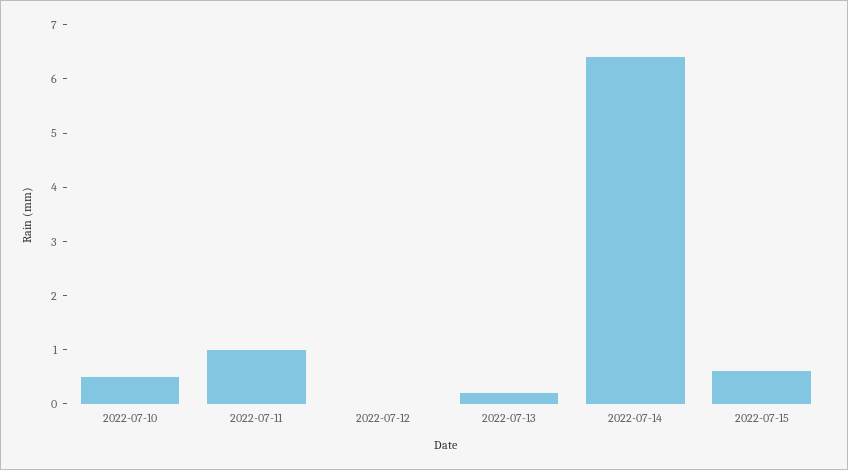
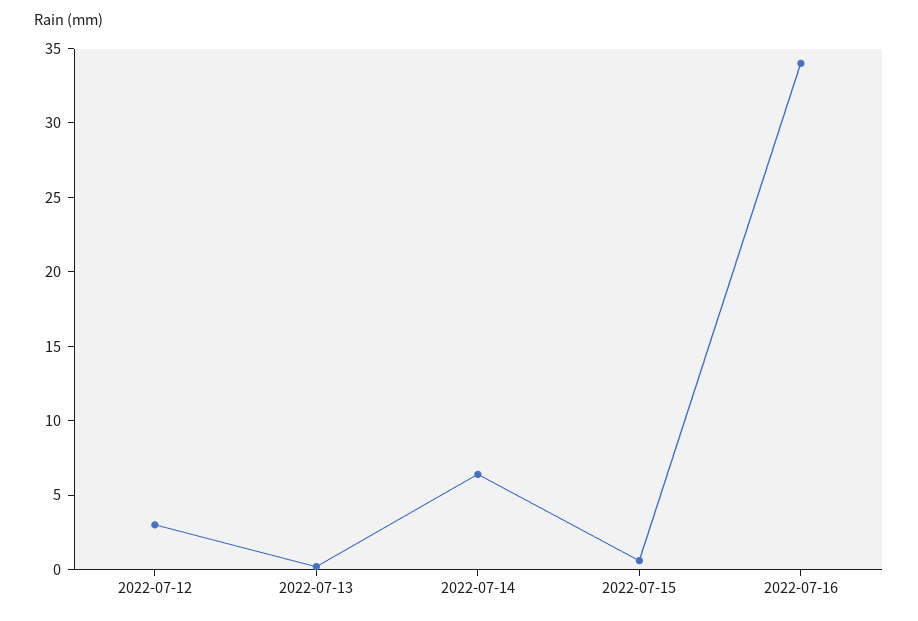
2022-07-10: 0.5 -> none
2022-07-11: 1 -> none
2022-07-12: 0 -> 3
2022-07-16: none -> 34

